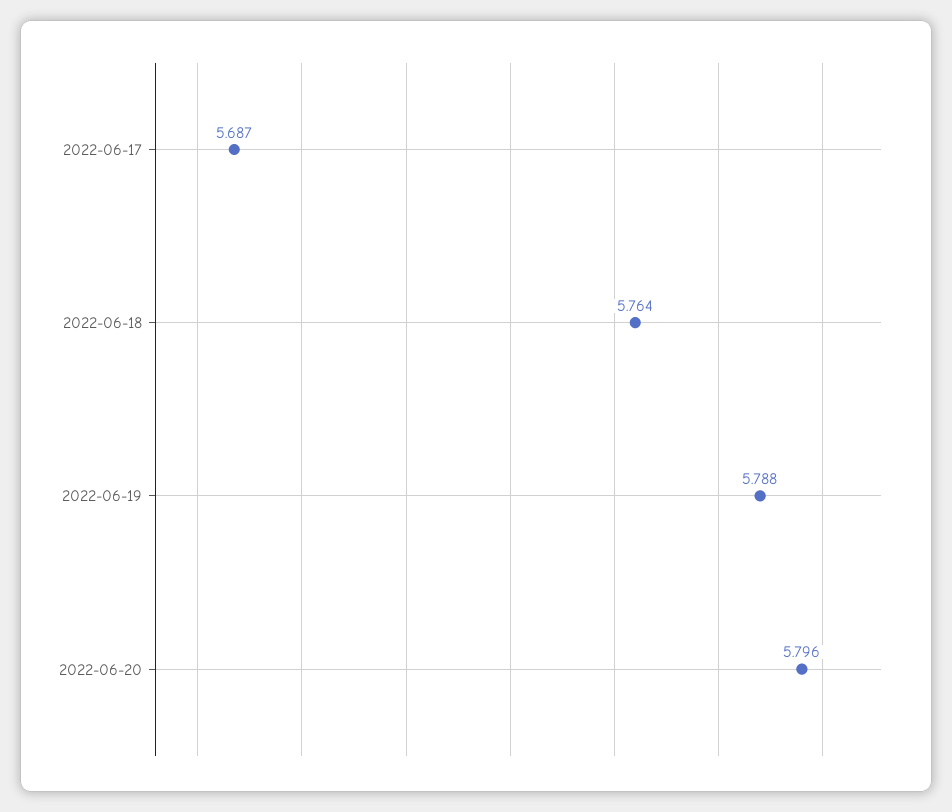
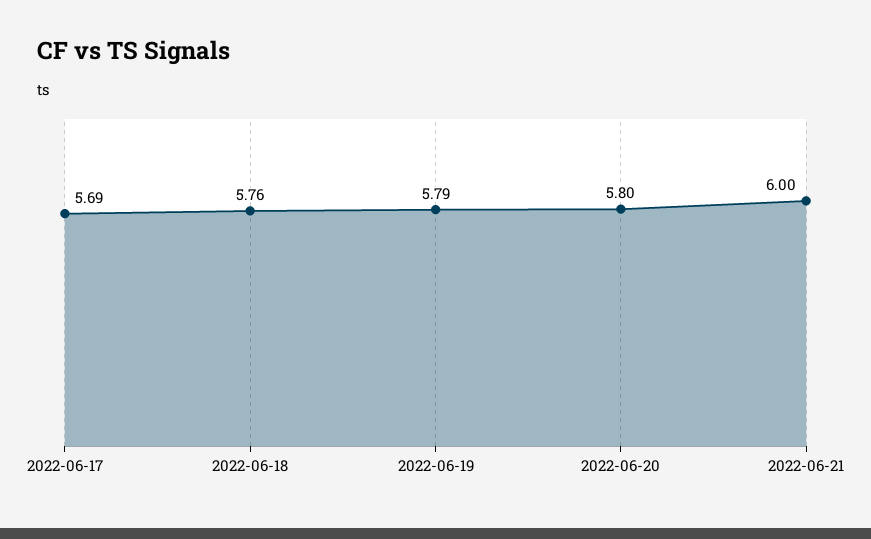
2022-06-21: none -> 6

